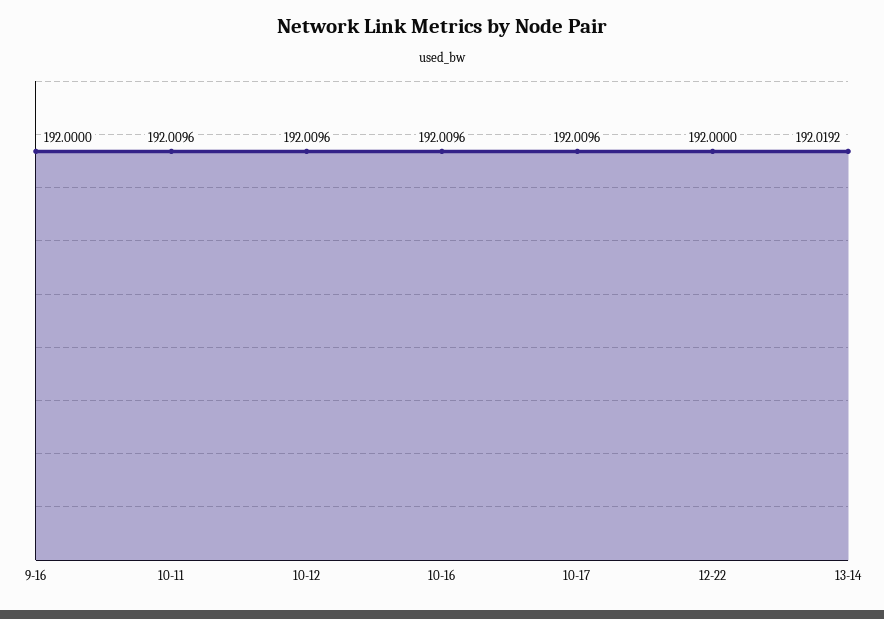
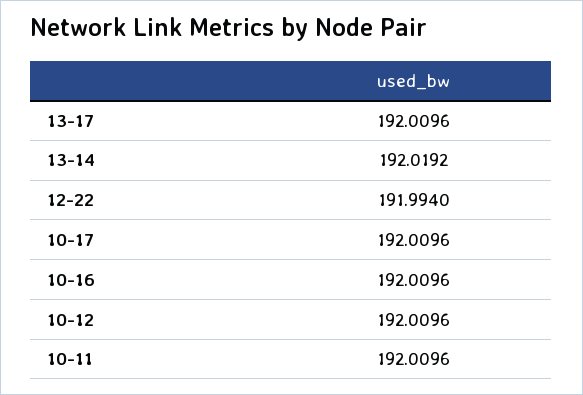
9-16: 192 -> none
12-22: 192 -> 191.994
13-17: none -> 192.0096

